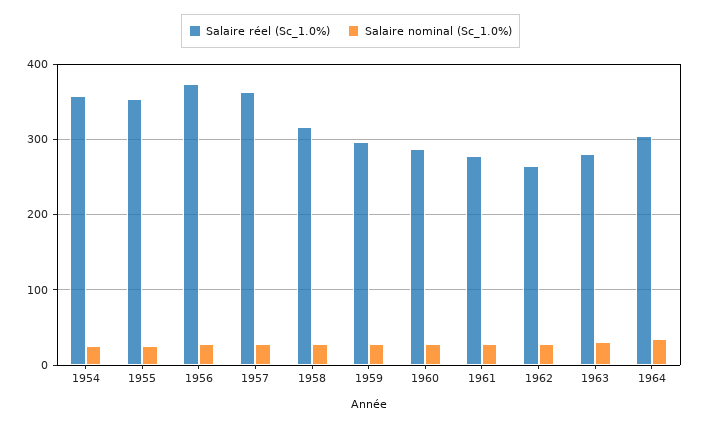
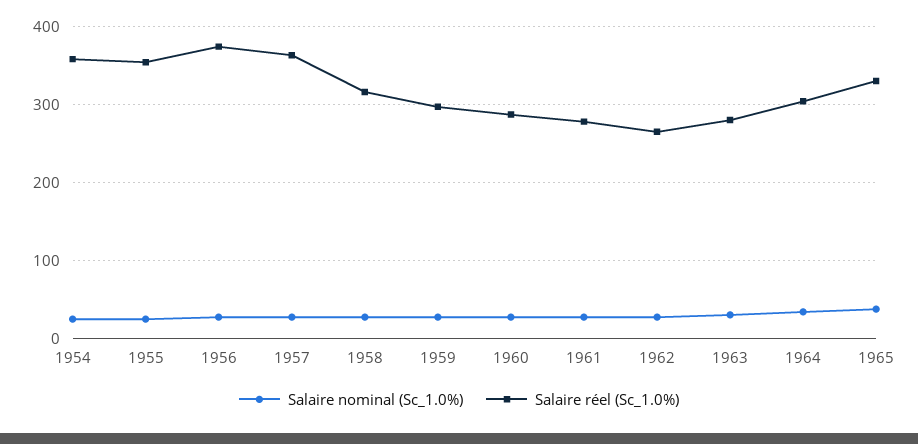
Salaire nominal (Sc_1.0%), 1965: none -> 40
Salaire réel (Sc_1.0%), 1965: none -> 330

